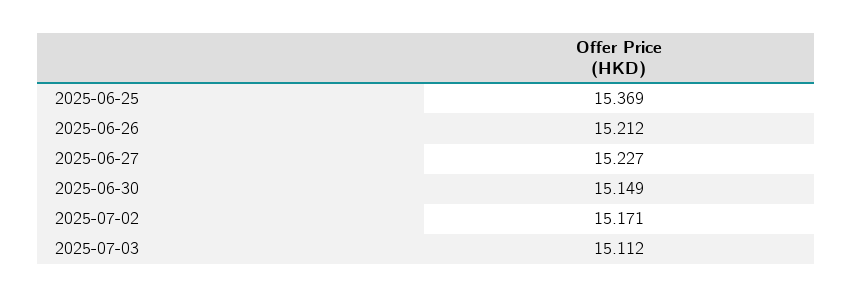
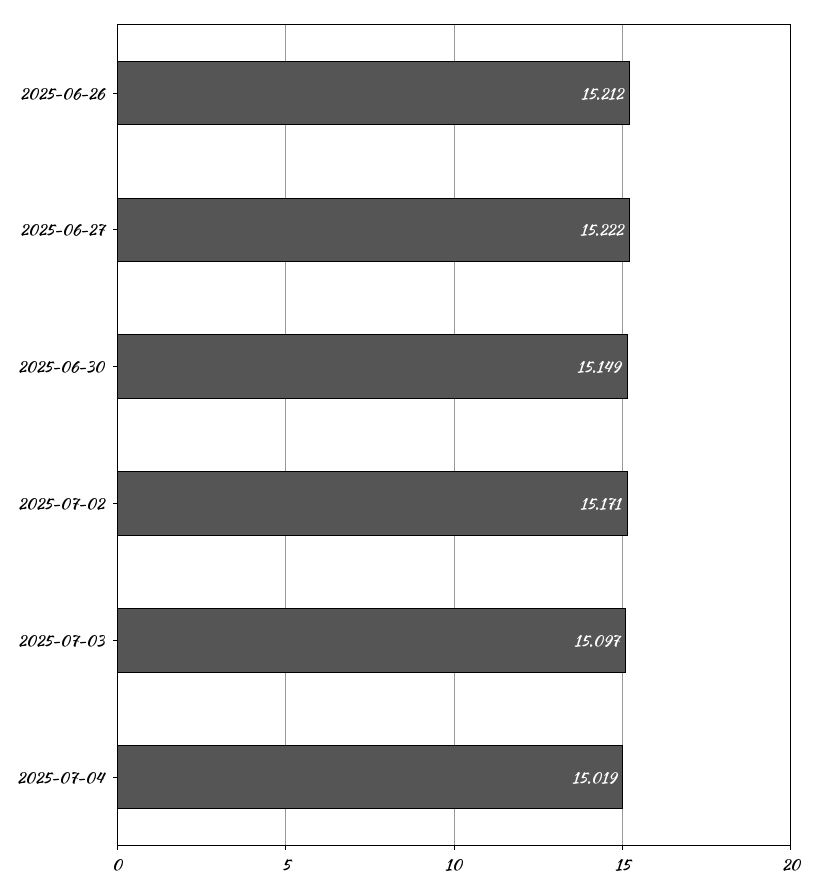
2025-06-25: 15.369 -> none
2025-06-27: 15.227 -> 15.222
2025-07-03: 15.112 -> 15.097
2025-07-04: none -> 15.019

